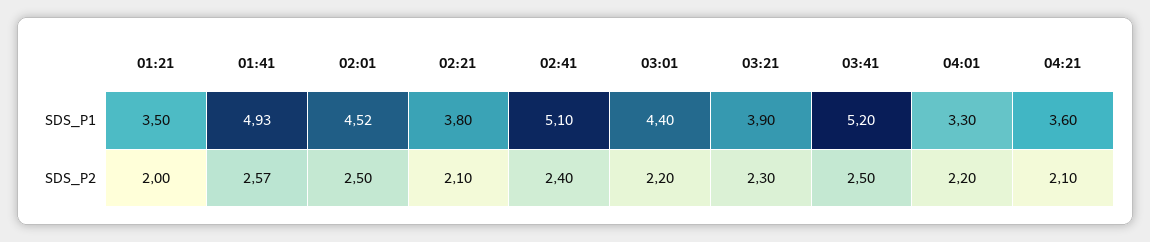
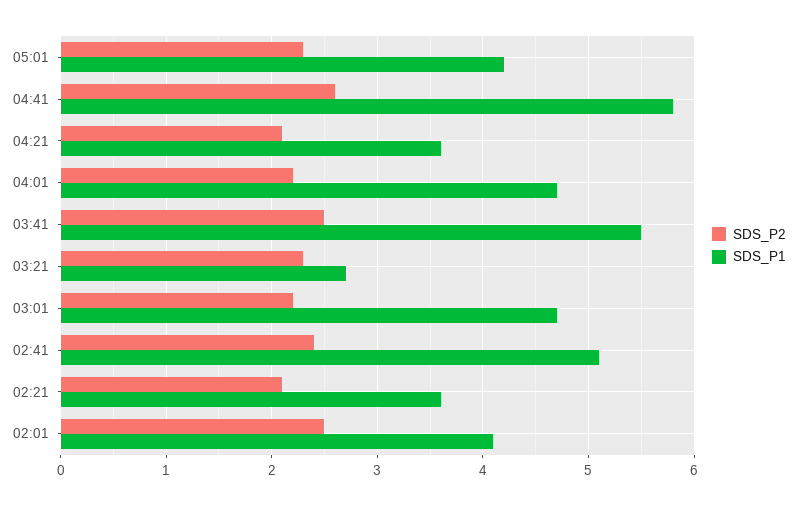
SDS_P1, 01:21: 3.5 -> none
SDS_P1, 01:41: 4.93 -> none
SDS_P1, 02:01: 4.52 -> 4.1
SDS_P1, 02:21: 3.8 -> 3.6
SDS_P1, 03:01: 4.4 -> 4.7
SDS_P1, 03:21: 3.9 -> 2.7
SDS_P1, 03:41: 5.2 -> 5.5
SDS_P1, 04:01: 3.3 -> 4.7
SDS_P2, 01:21: 2 -> none
SDS_P2, 01:41: 2.57 -> none
SDS_P2, 05:01: none -> 2.3
SDS_P1, 05:01: none -> 4.2
SDS_P2, 04:41: none -> 2.6
SDS_P1, 04:41: none -> 5.8

